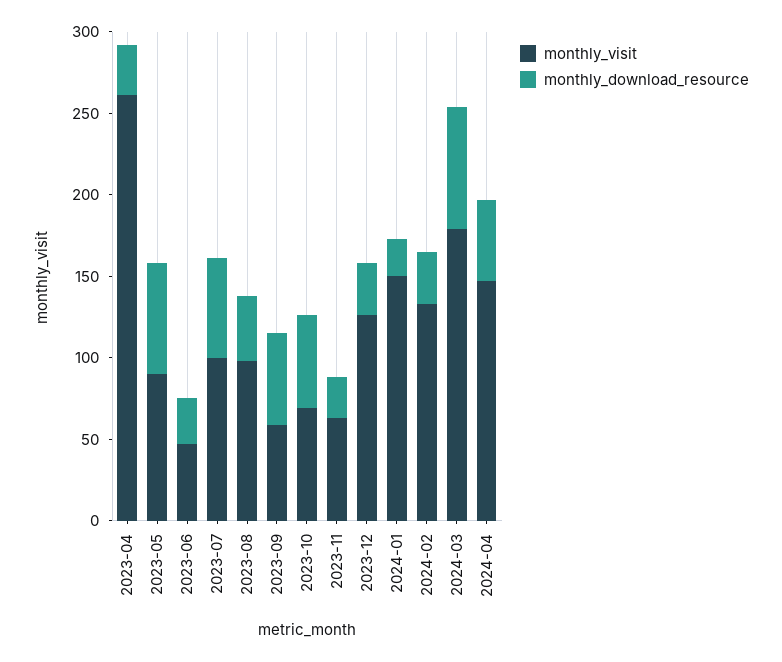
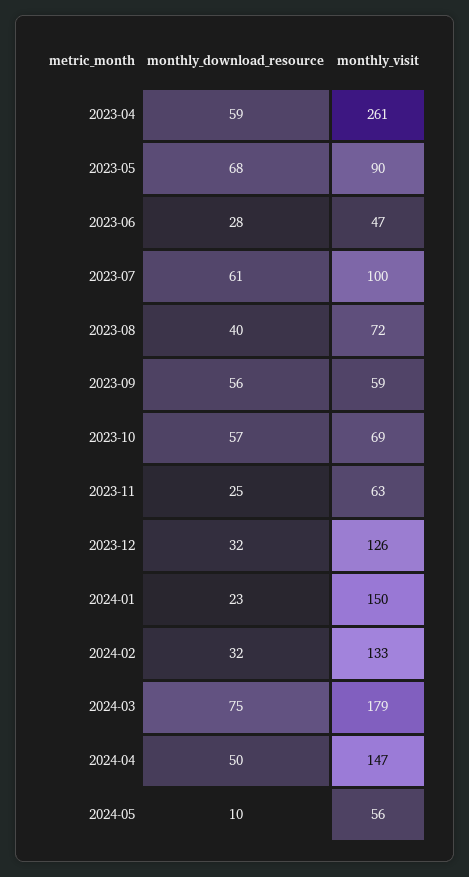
monthly_download_resource, 2023-04: 30 -> 59
monthly_visit, 2023-08: 100 -> 72
monthly_download_resource, 2024-05: none -> 10
monthly_visit, 2024-05: none -> 56

